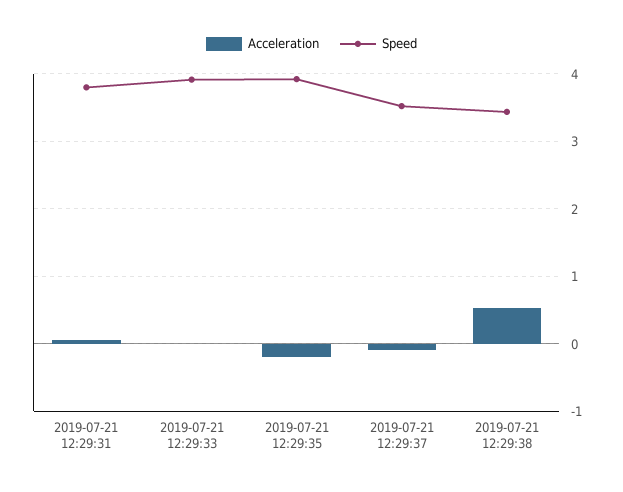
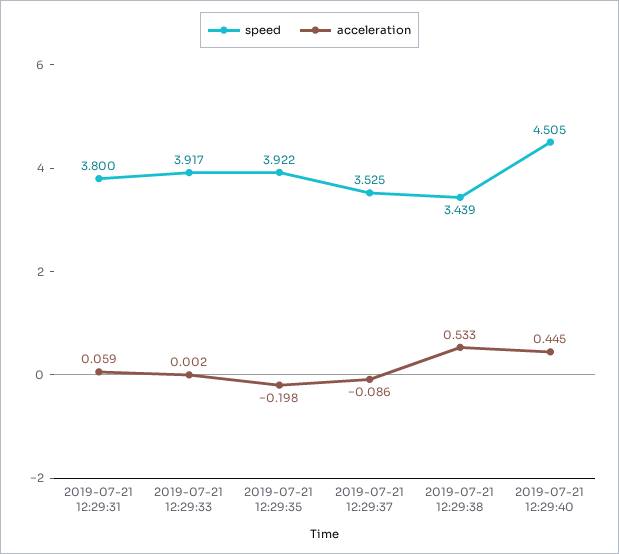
Speed, 2019-07-21 12:29:40: none -> 4.505
Acceleration, 2019-07-21 12:29:40: none -> 0.445

